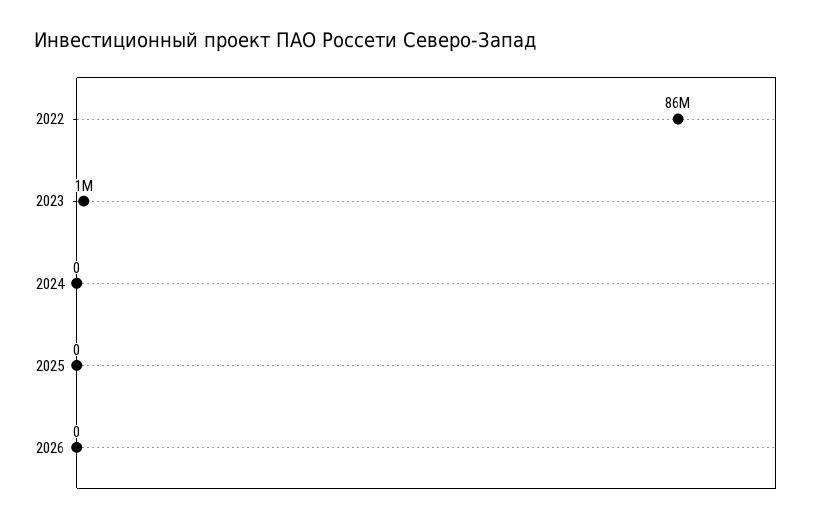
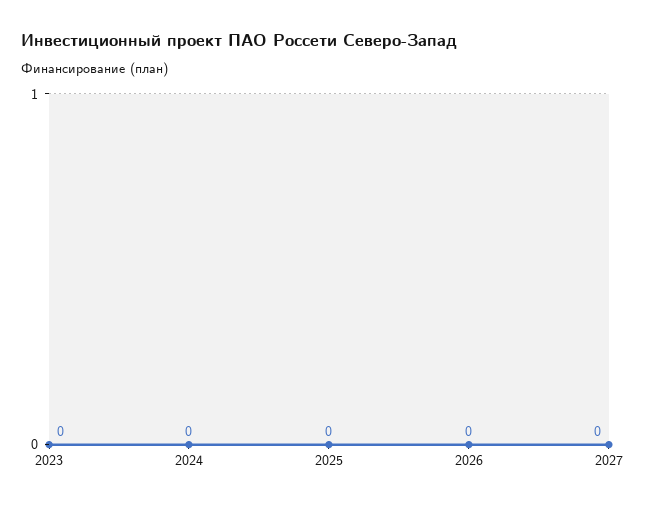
2022: 86000000 -> none
2023: 1000000 -> 0
2027: none -> 0

